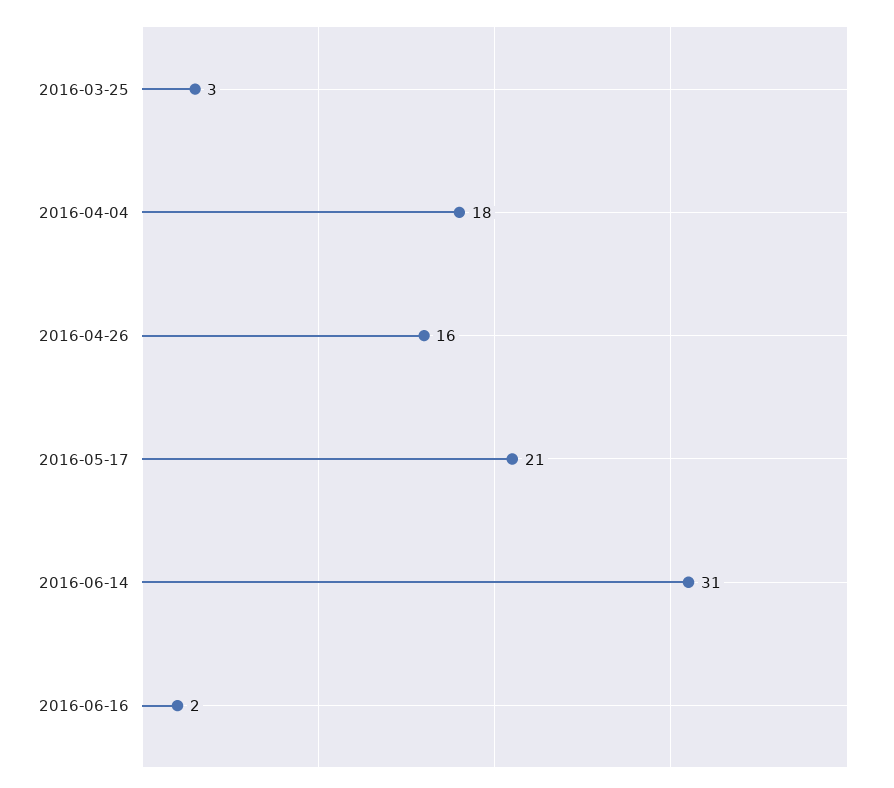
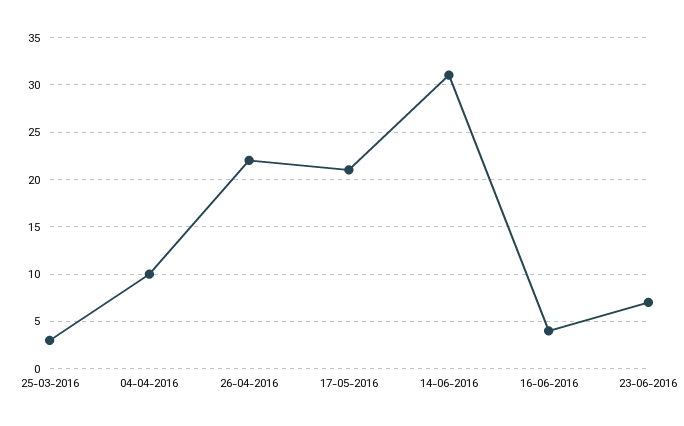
2016-04-04: 18 -> 10
2016-04-26: 16 -> 22
2016-06-16: 2 -> 4
23-06-2016: none -> 7

